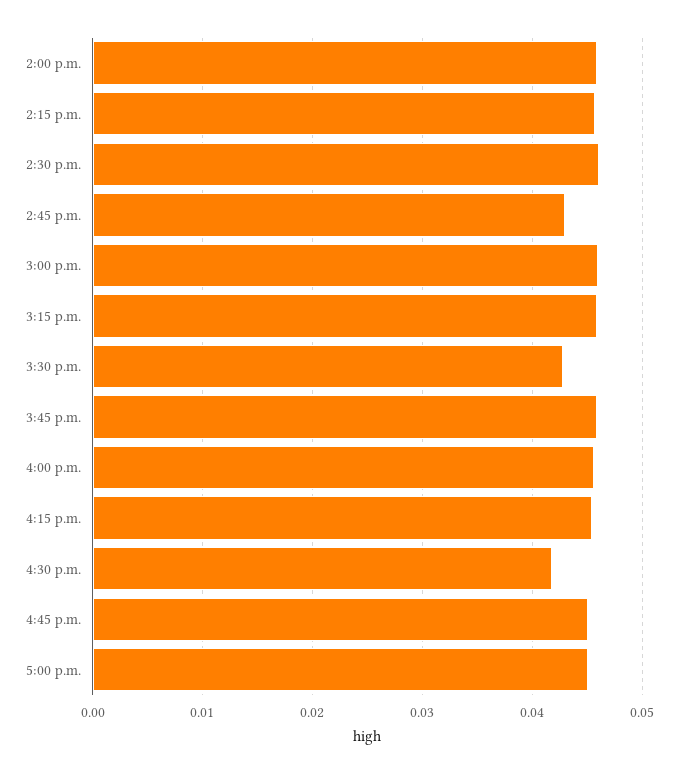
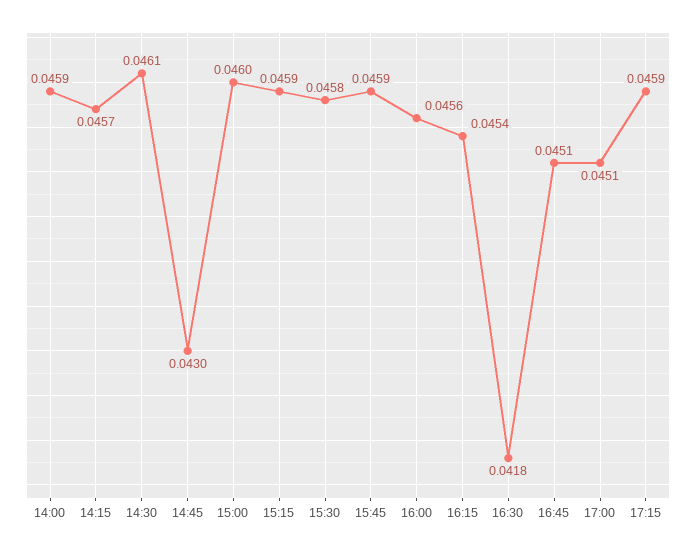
3:30 p.m.: 0.043 -> 0.0458
17:15: none -> 0.0459

